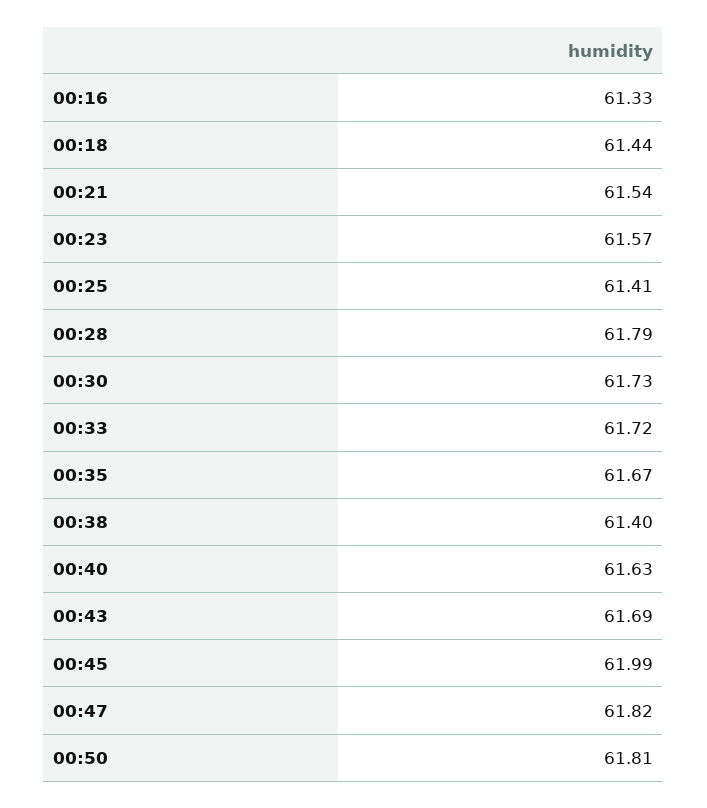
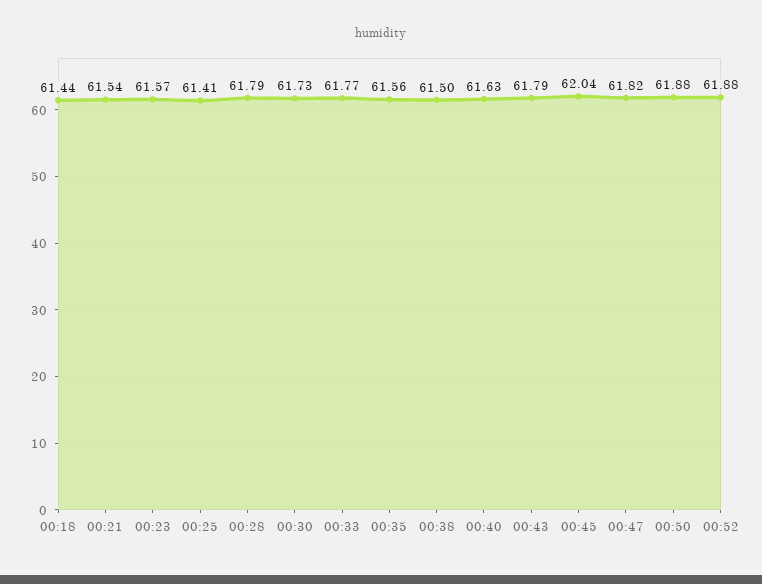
00:16: 61.33 -> none
00:33: 61.72 -> 61.77
00:35: 61.67 -> 61.56
00:38: 61.4 -> 61.5
00:43: 61.69 -> 61.79
00:45: 61.99 -> 62.04
00:50: 61.81 -> 61.88
00:52: none -> 61.88

